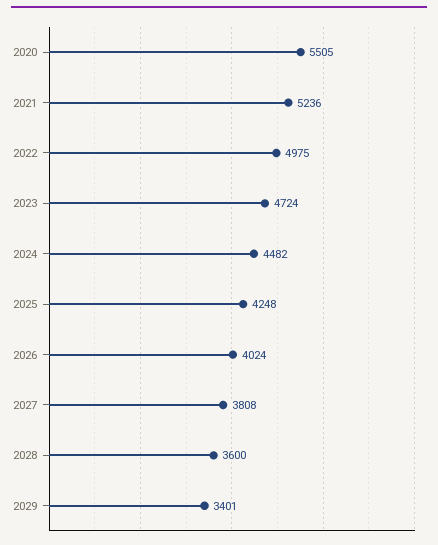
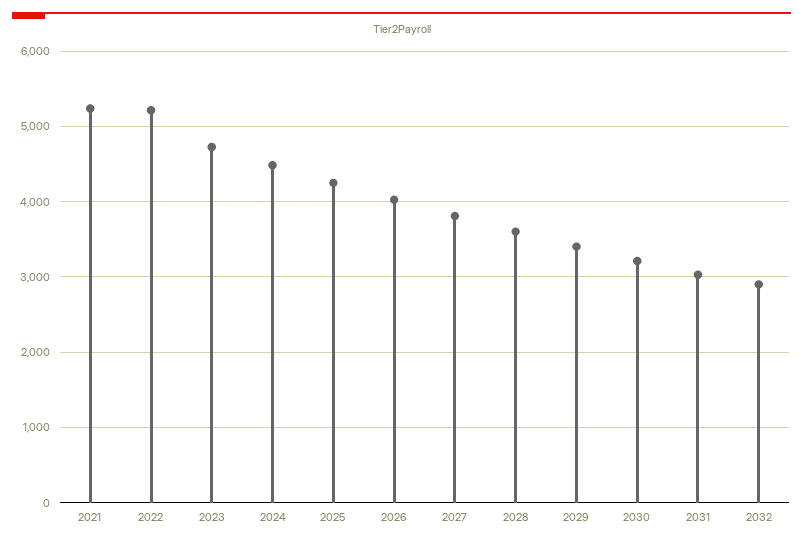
2020: 5505 -> none
2022: 4975 -> 5200
2030: none -> 3200
2031: none -> 3000
2032: none -> 2900

